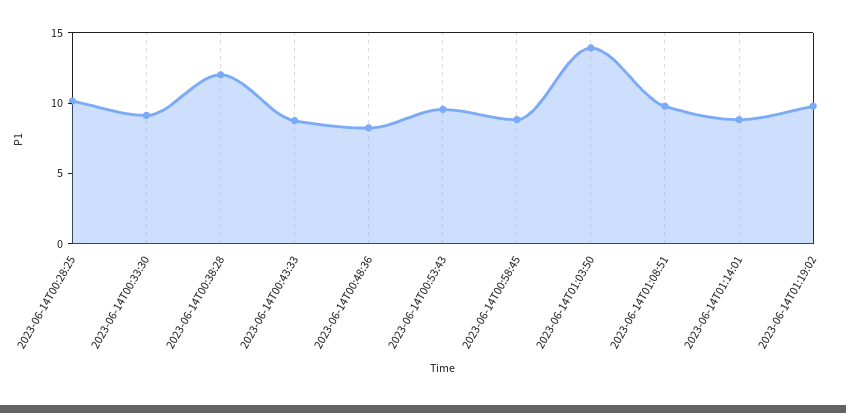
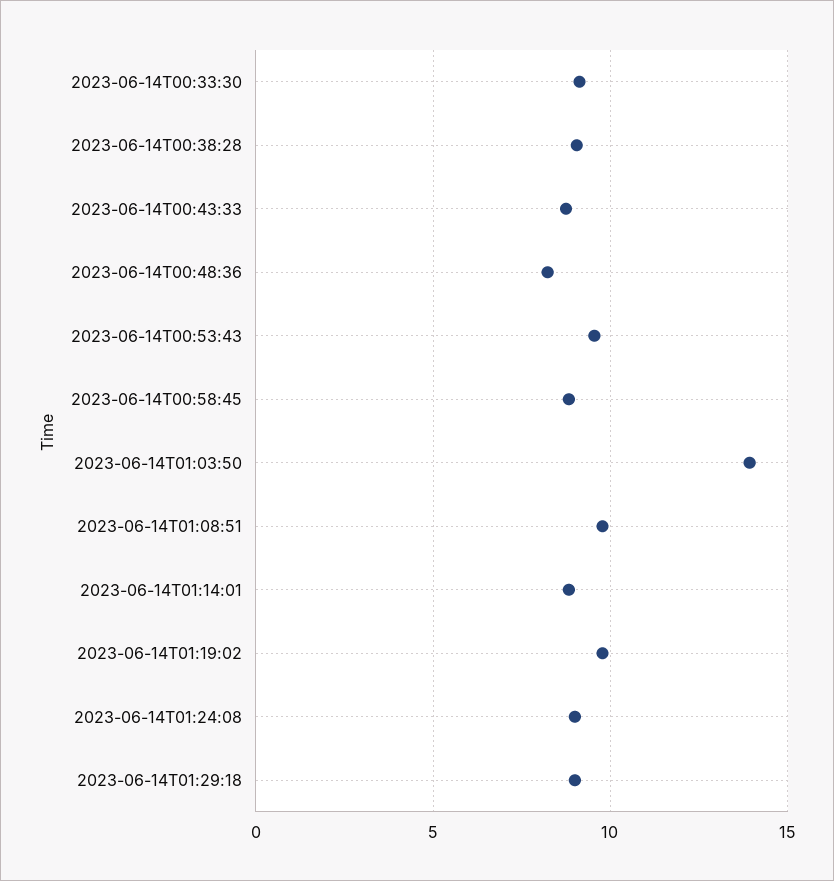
2023-06-14T00:28:25: 10 -> none
2023-06-14T00:38:28: 12 -> 9
2023-06-14T01:24:08: none -> 9
2023-06-14T01:29:18: none -> 9

